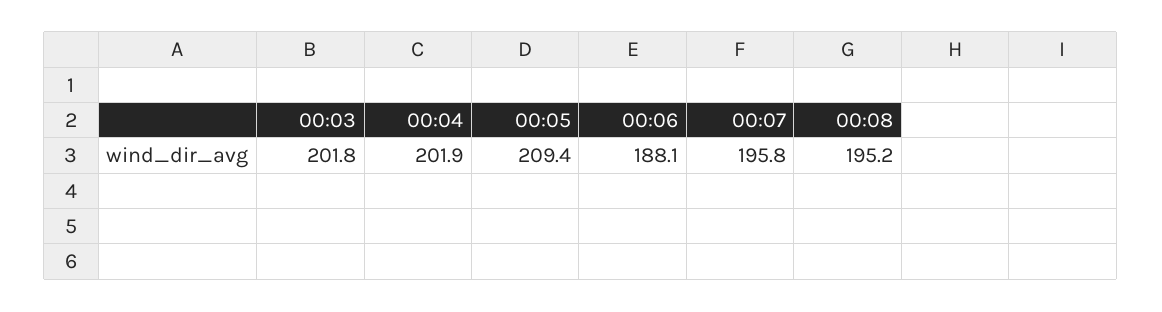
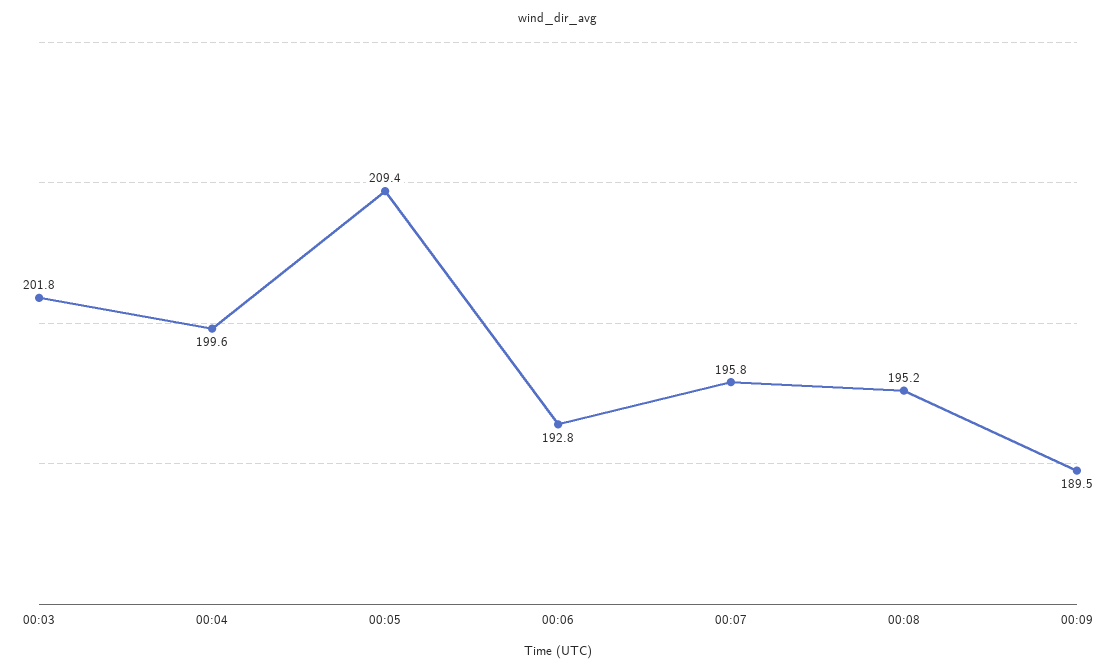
00:04: 201.9 -> 199.6
00:06: 188.1 -> 192.8
00:09: none -> 189.5

